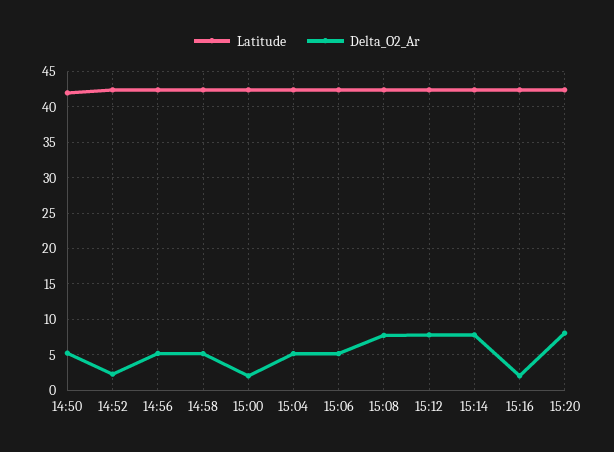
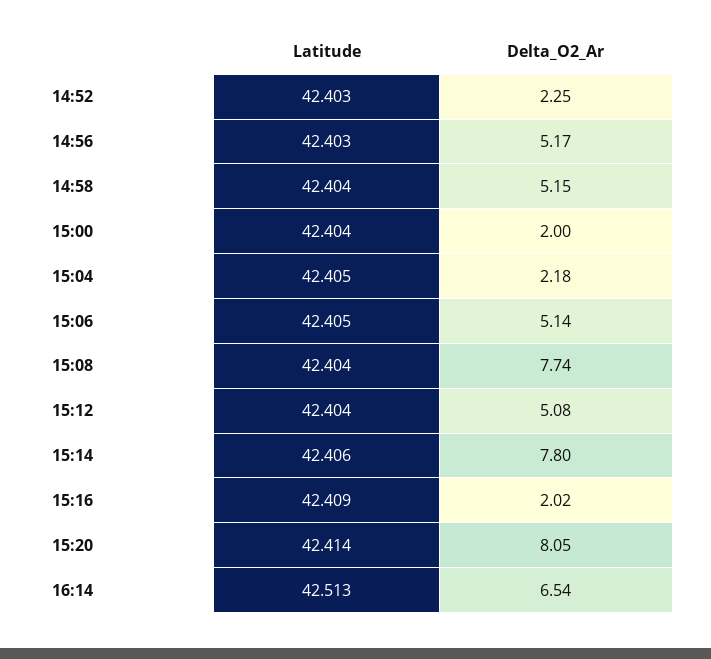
Latitude, 14:50: 42 -> none
Delta_O2_Ar, 14:50: 5 -> none
Delta_O2_Ar, 15:04: 5 -> 2.18
Delta_O2_Ar, 15:12: 8 -> 5.08
Latitude, 16:14: none -> 42.513
Delta_O2_Ar, 16:14: none -> 6.54

